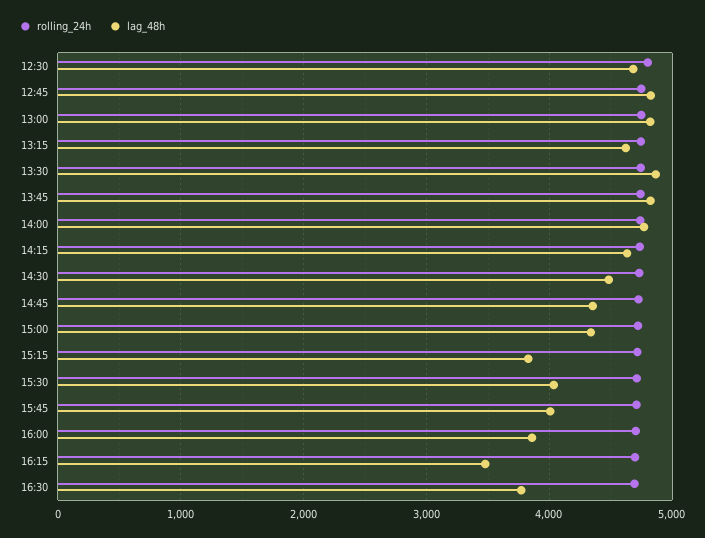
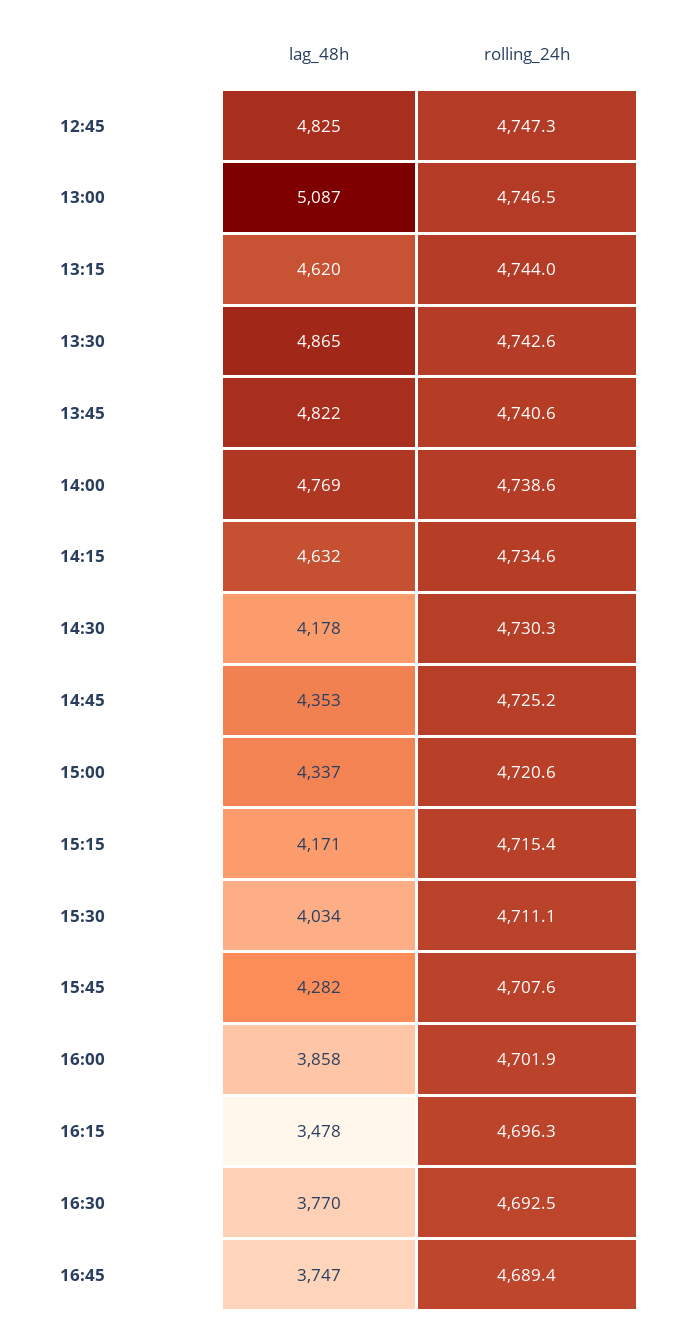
rolling_24h, 12:30: 4800 -> none
lag_48h, 12:30: 4700 -> none
lag_48h, 13:00: 4800 -> 5087
lag_48h, 14:30: 4500 -> 4178
lag_48h, 15:15: 3800 -> 4171
lag_48h, 15:45: 4000 -> 4282
lag_48h, 16:45: none -> 3747
rolling_24h, 16:45: none -> 4689.4

